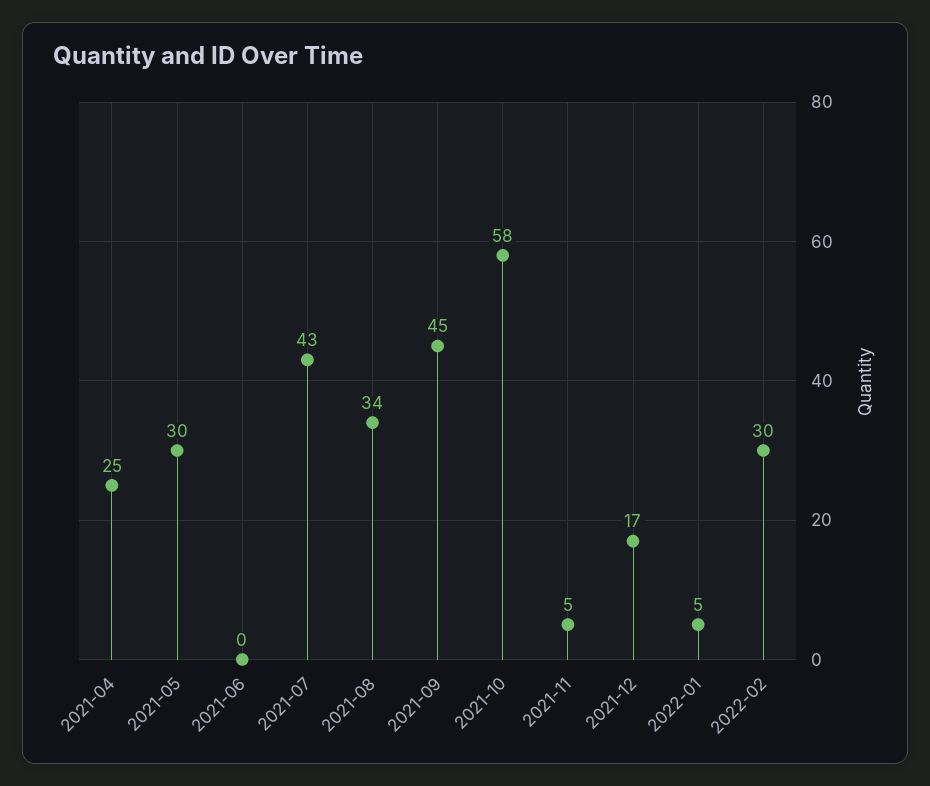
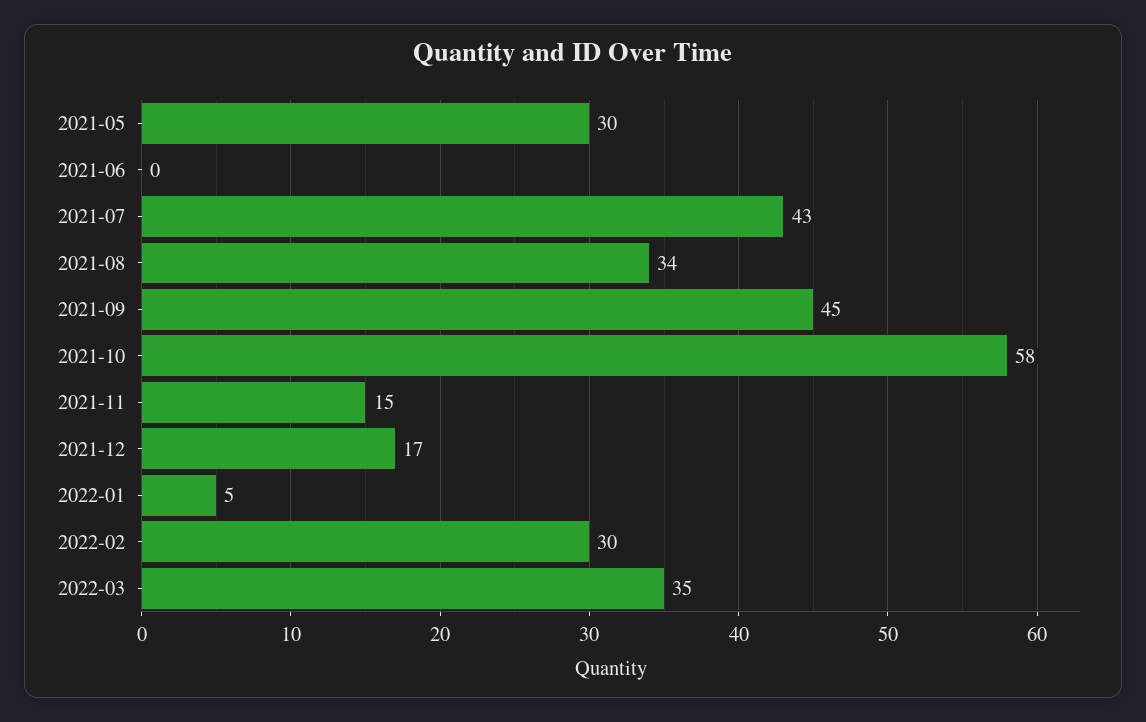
2021-04: 25 -> none
2021-11: 5 -> 15
2022-03: none -> 35

